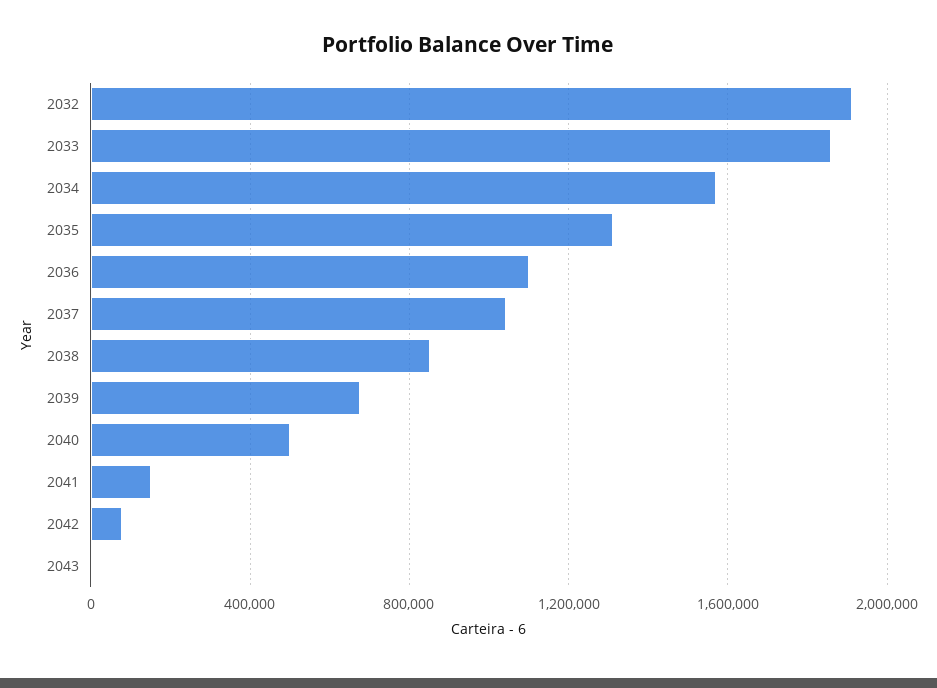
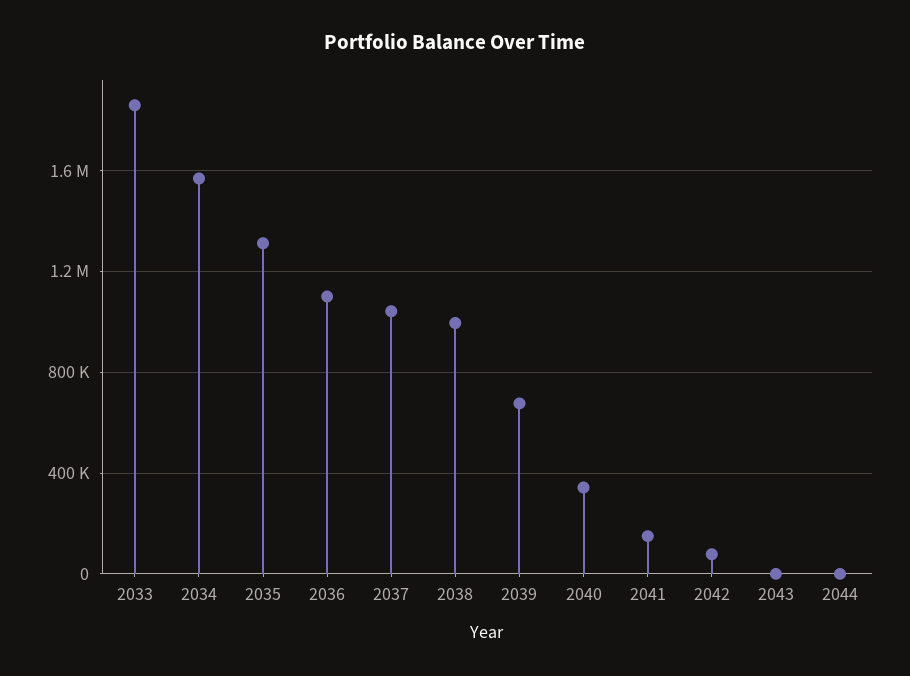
2032: 1900000 -> none
2038: 850000 -> 1000000
2040: 500000 -> 350000
2044: none -> 0

